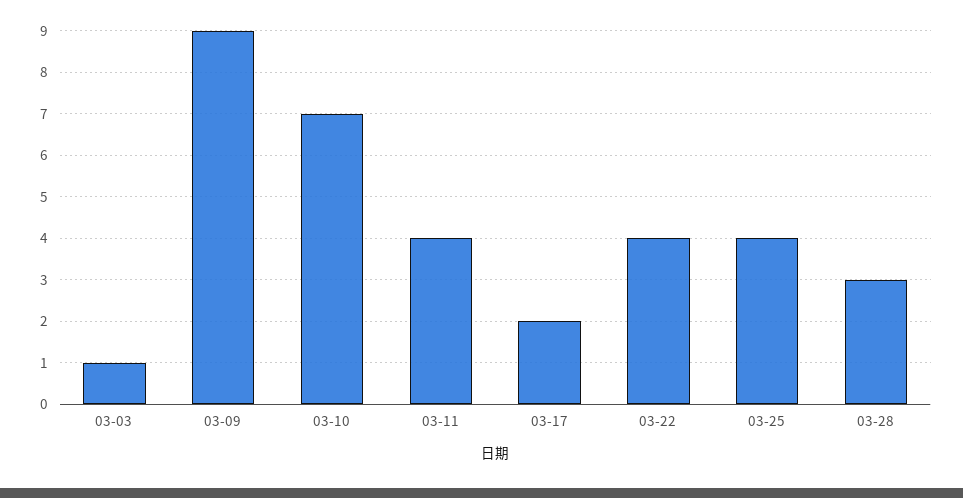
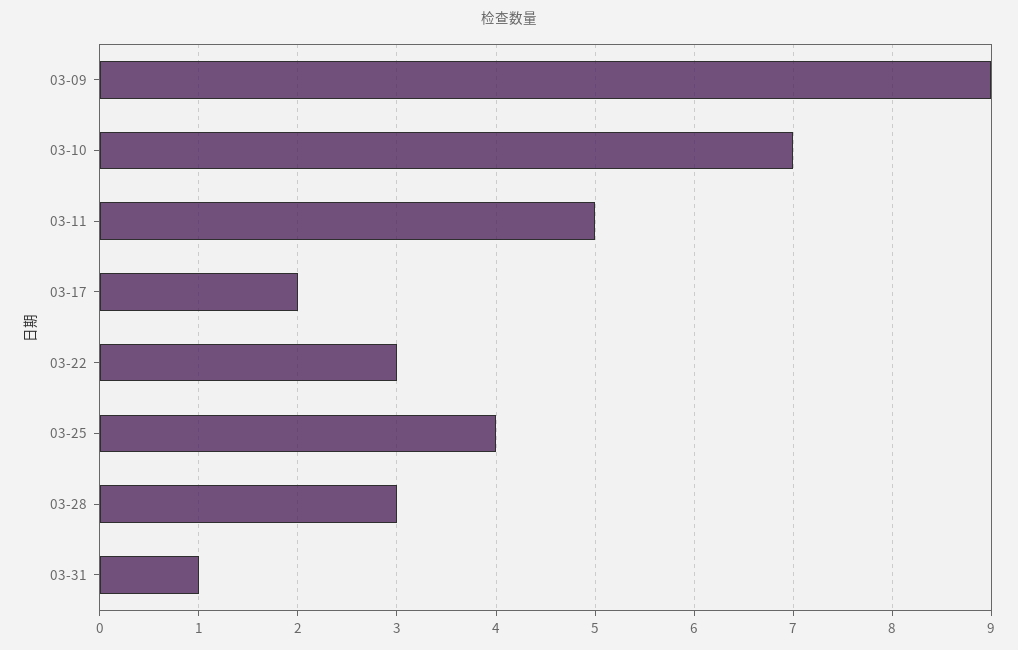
03-03: 1 -> none
03-11: 4 -> 5
03-22: 4 -> 3
03-31: none -> 1

